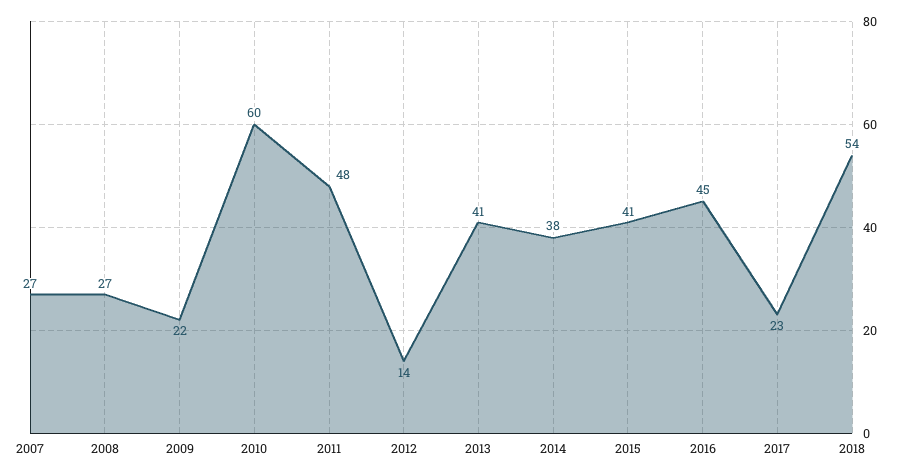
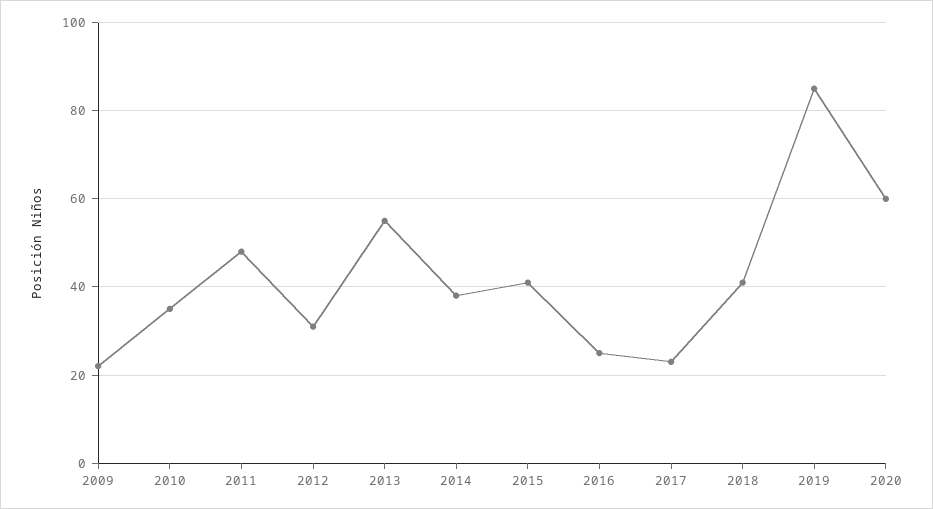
2007: 27 -> none
2008: 27 -> none
2010: 60 -> 35
2012: 14 -> 30
2013: 41 -> 55
2016: 45 -> 25
2018: 54 -> 40
2019: none -> 85
2020: none -> 60

